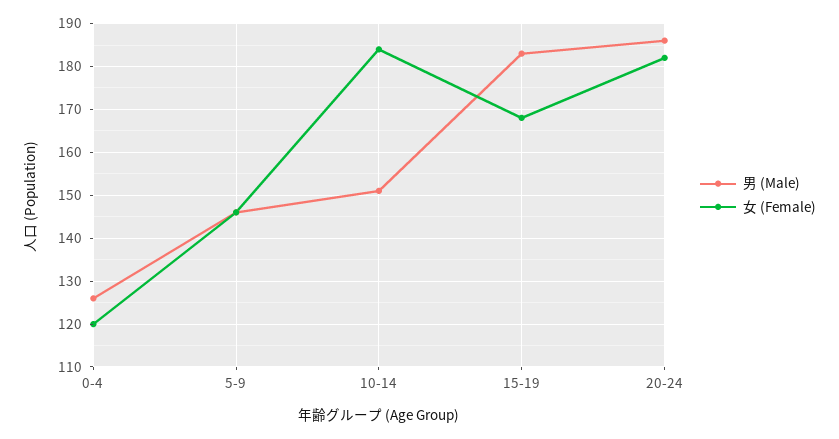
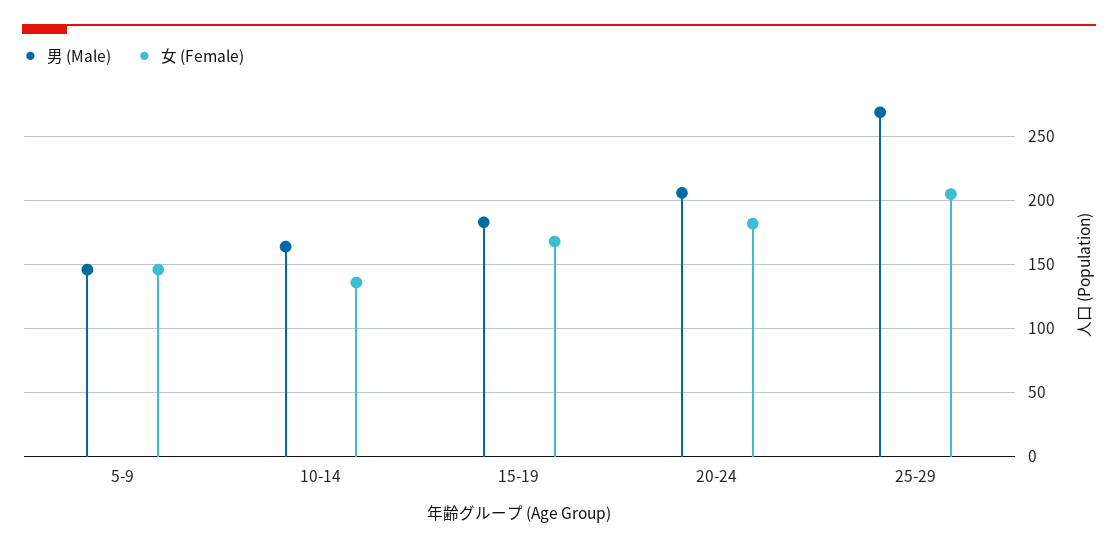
男 (Male), 0-4: 125 -> none
女 (Female), 0-4: 120 -> none
男 (Male), 10-14: 150 -> 165
女 (Female), 10-14: 185 -> 135
男 (Male), 20-24: 185 -> 205
男 (Male), 25-29: none -> 270
女 (Female), 25-29: none -> 205

